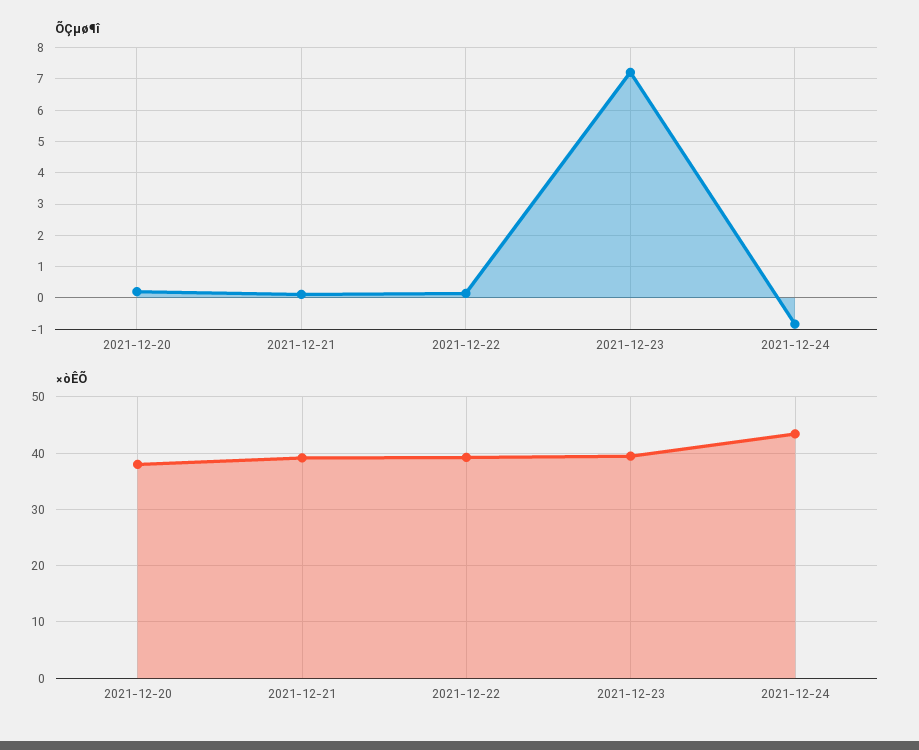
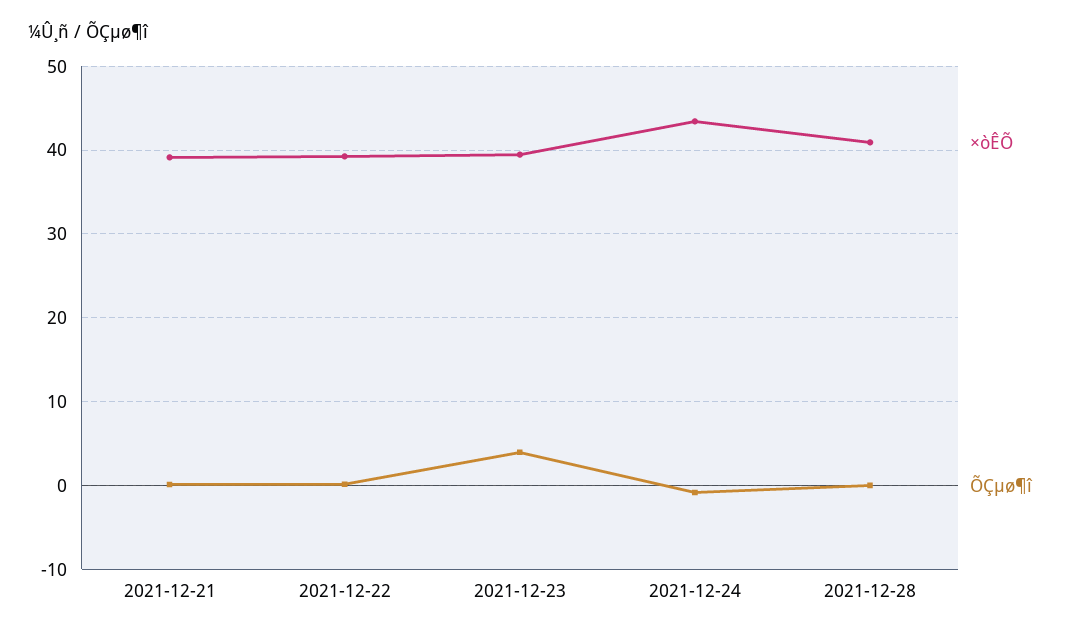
ÕÇµø¶î, 2021-12-20: 0.2 -> none
ÕÇµø¶î, 2021-12-23: 7.2 -> 4
×òÊÕ, 2021-12-20: 38 -> none
×òÊÕ, 2021-12-28: none -> 41
ÕÇµø¶î, 2021-12-28: none -> 0

